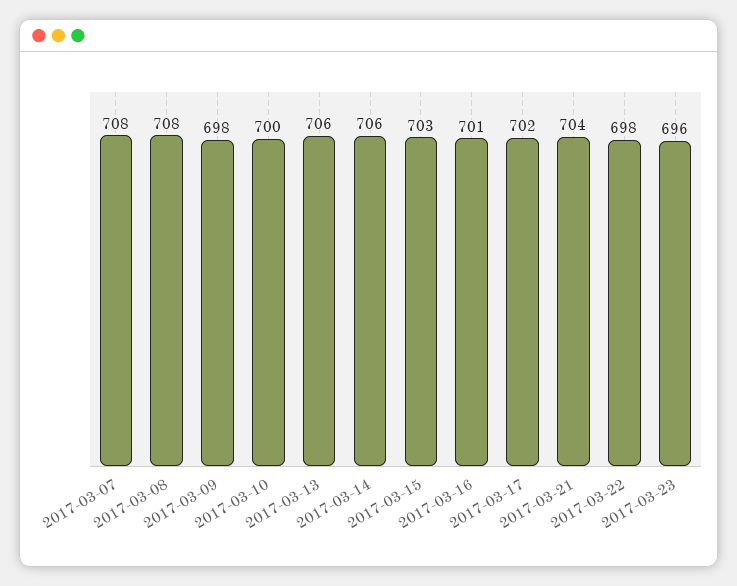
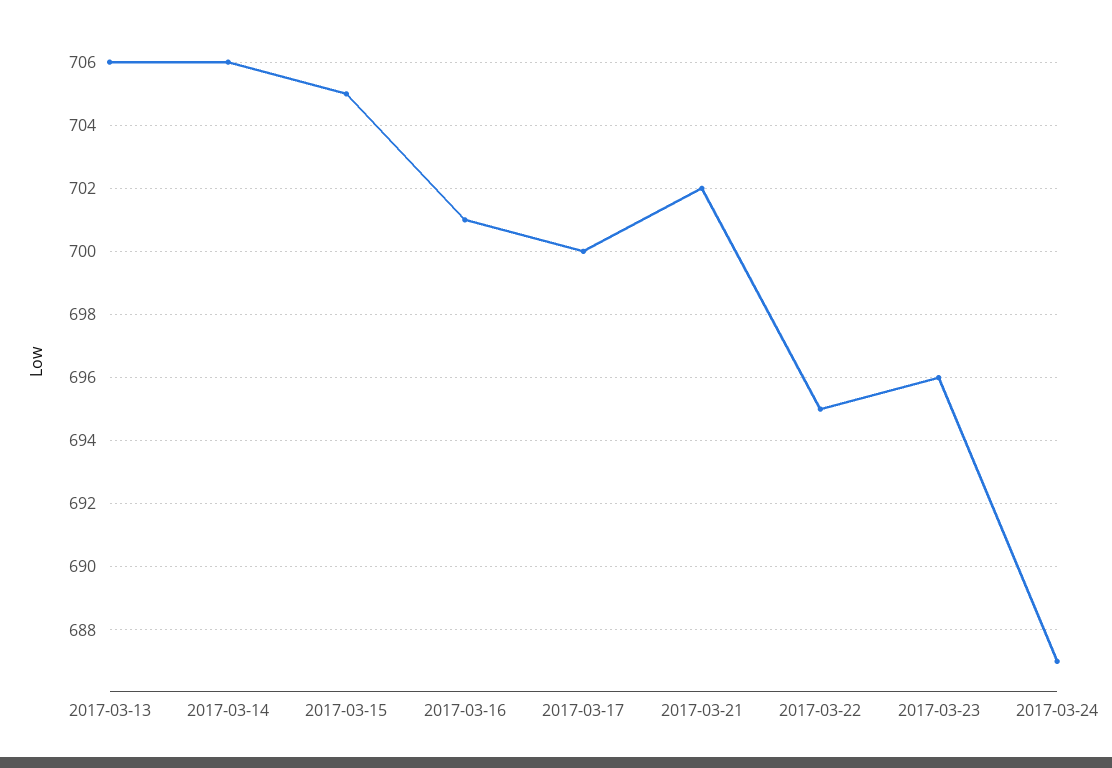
2017-03-07: 708 -> none
2017-03-08: 708 -> none
2017-03-09: 698 -> none
2017-03-10: 700 -> none
2017-03-15: 703 -> 705
2017-03-17: 702 -> 700
2017-03-21: 704 -> 702
2017-03-22: 698 -> 695
2017-03-24: none -> 687

